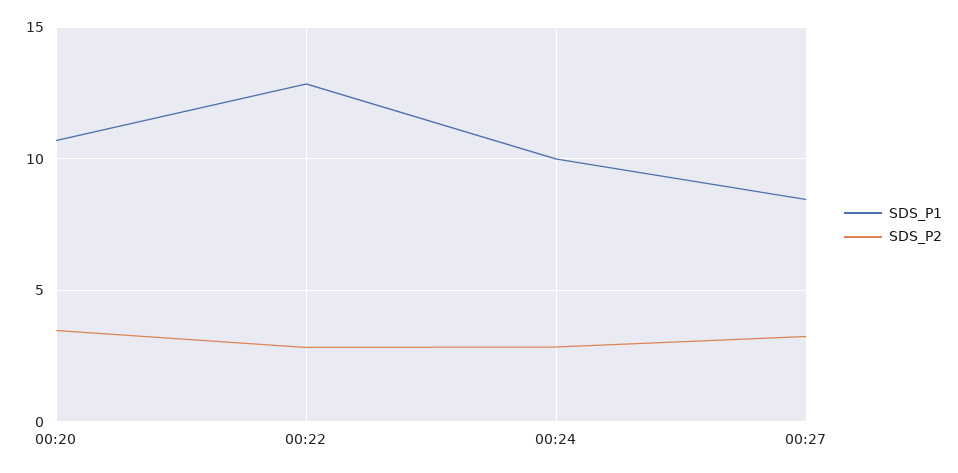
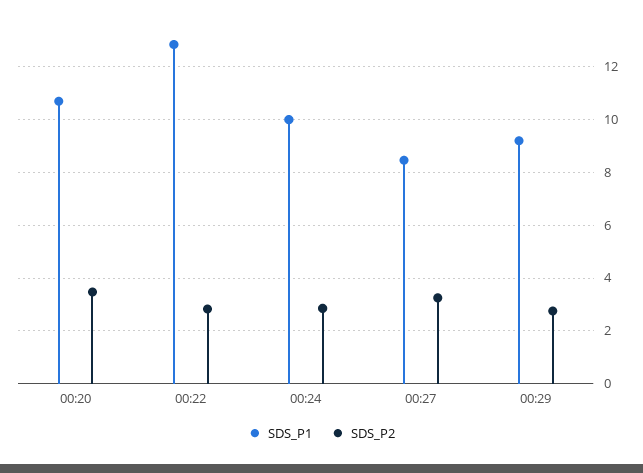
SDS_P1, 00:29: none -> 9.25
SDS_P2, 00:29: none -> 2.75

